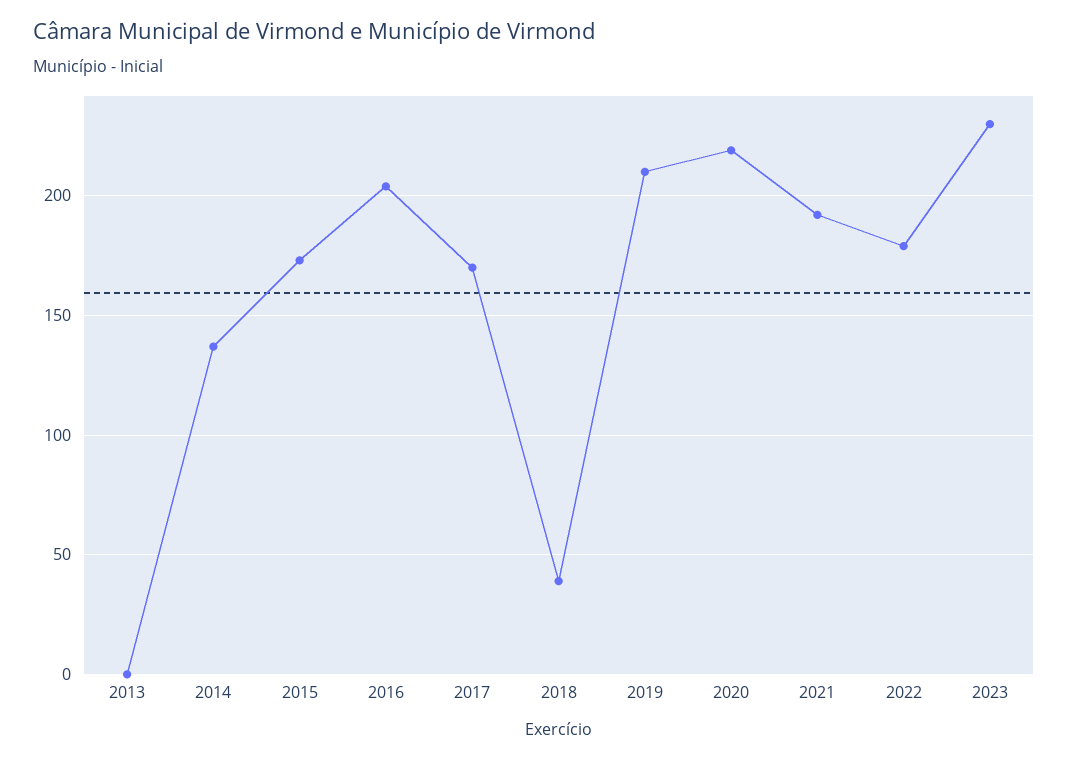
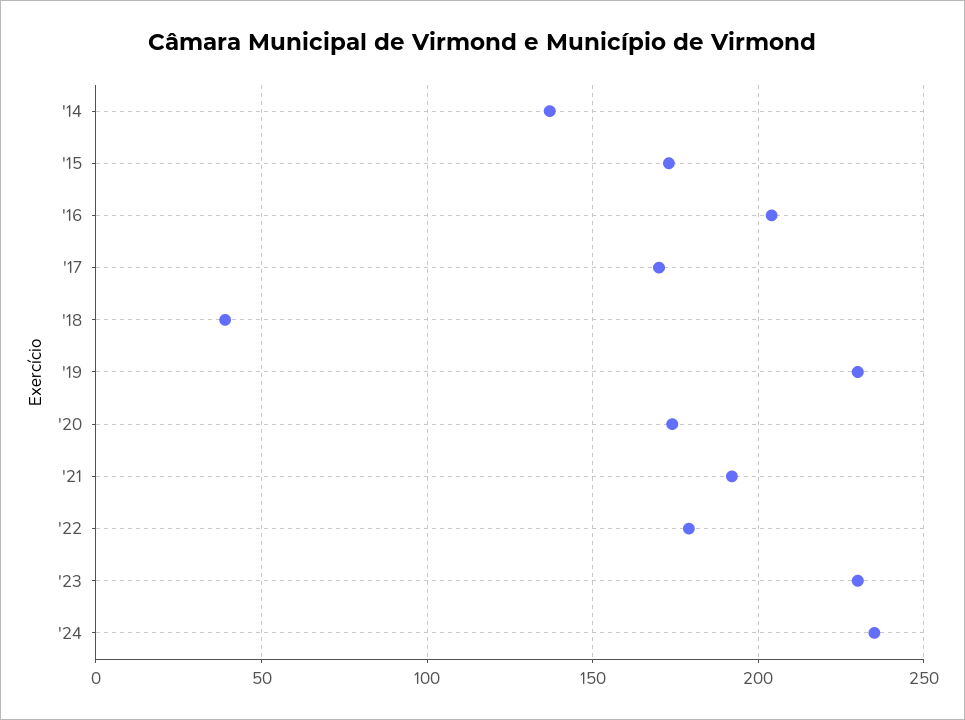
2013: 0 -> none
2019: 210 -> 230
2020: 220 -> 175
'24: none -> 235

